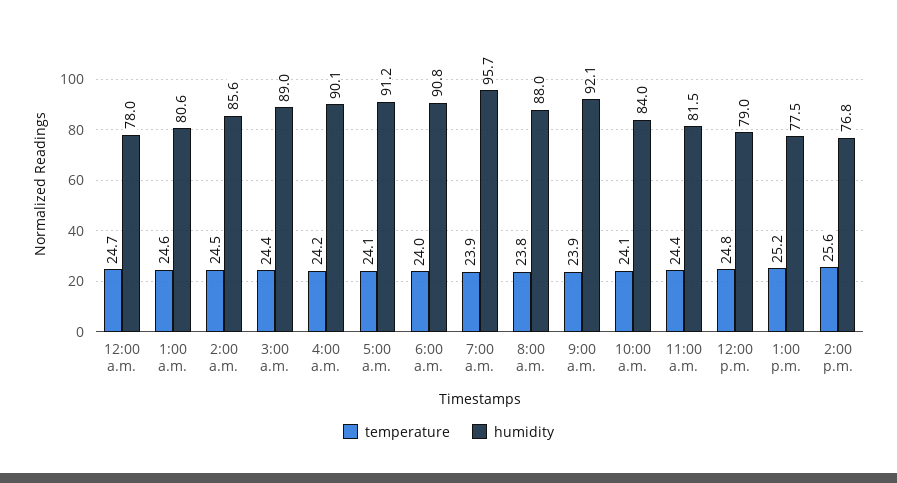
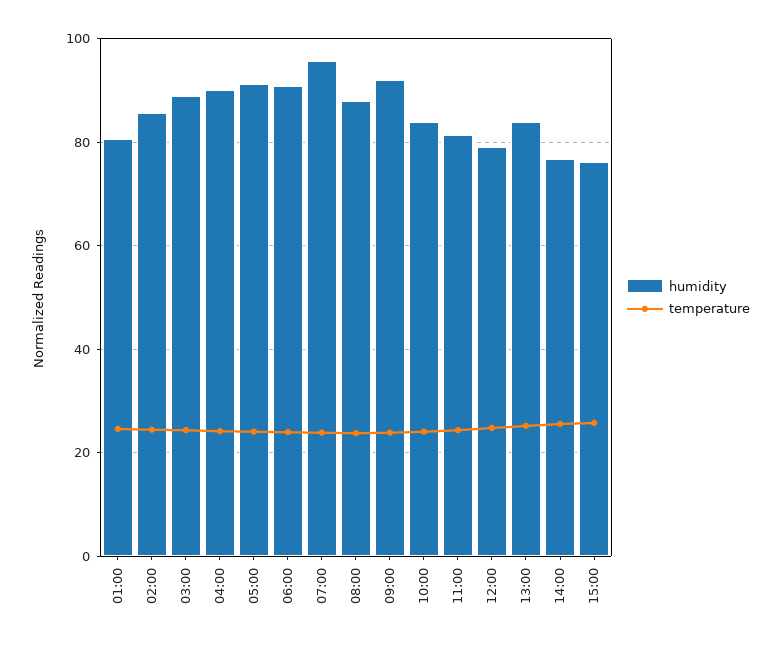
temperature, 12:00 a.m.: 24.7 -> none
humidity, 12:00 a.m.: 78 -> none
humidity, 1:00 p.m.: 77.5 -> 84
humidity, 15:00: none -> 76
temperature, 15:00: none -> 26

